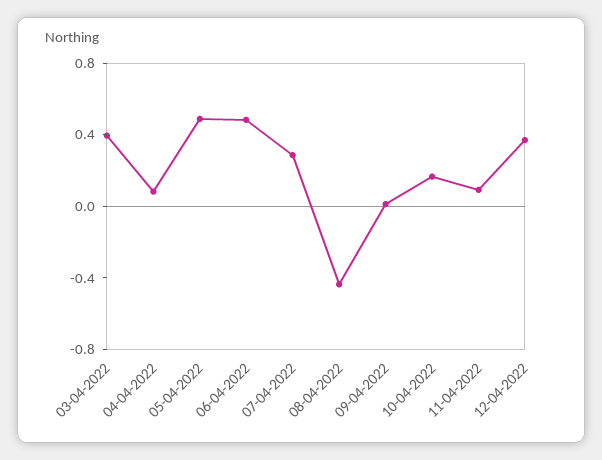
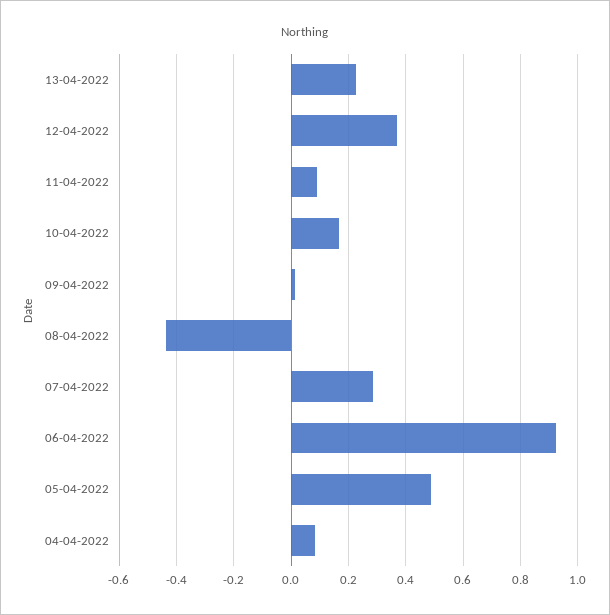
03-04-2022: 0.4 -> none
06-04-2022: 0.5 -> 0.925
13-04-2022: none -> 0.225

